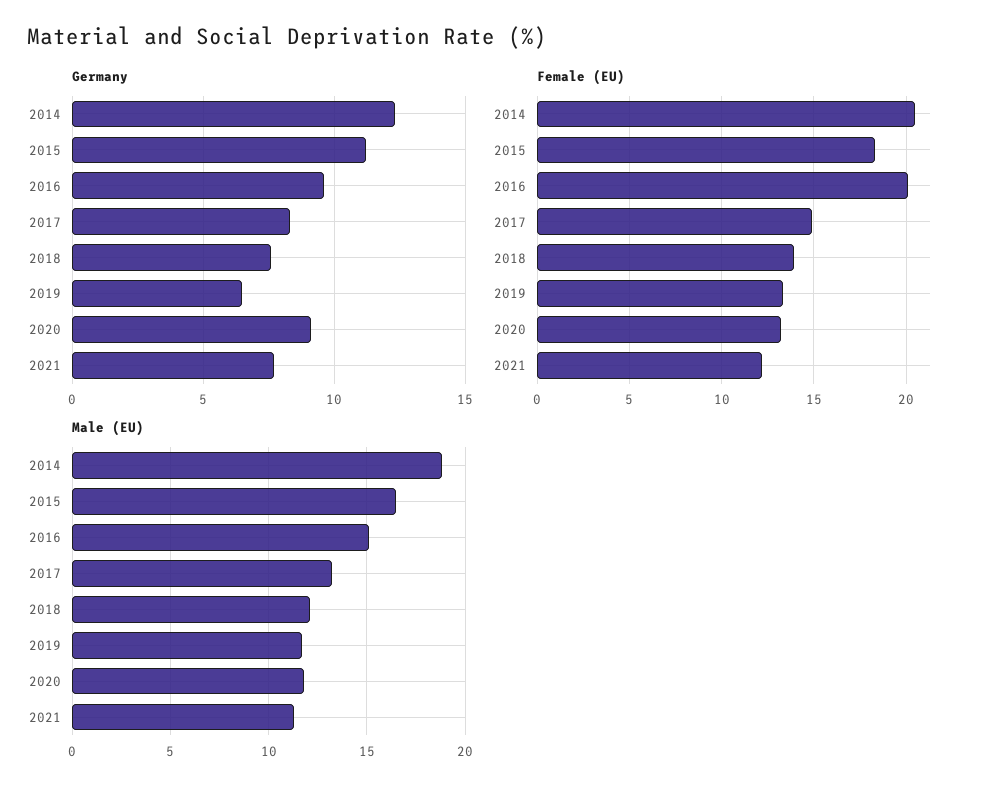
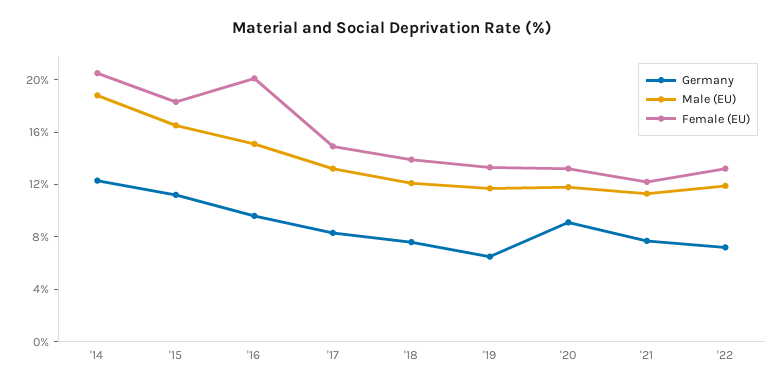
Germany, '22: none -> 7
Male (EU), '22: none -> 12
Female (EU), '22: none -> 13

